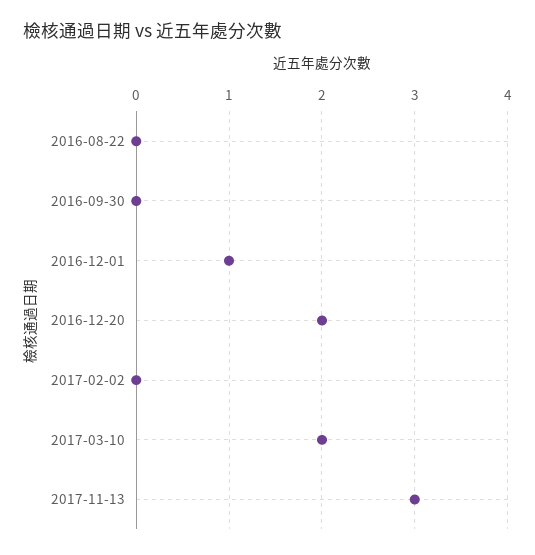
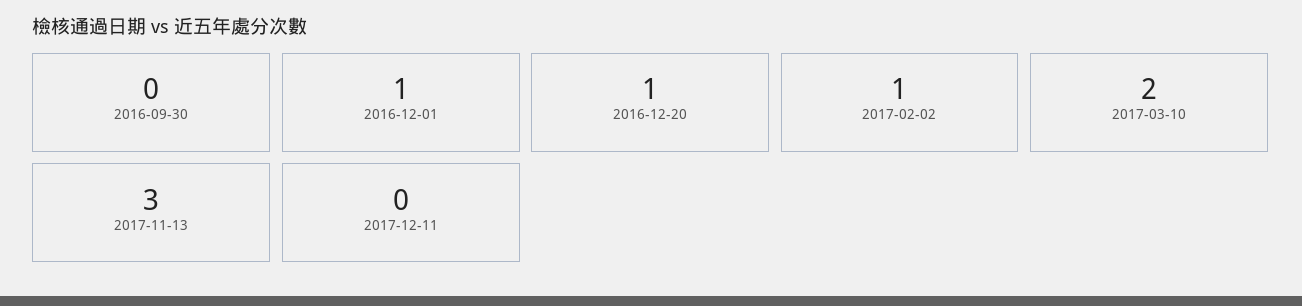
2016-08-22: 0 -> none
2016-12-20: 2 -> 1
2017-02-02: 0 -> 1
2017-12-11: none -> 0

